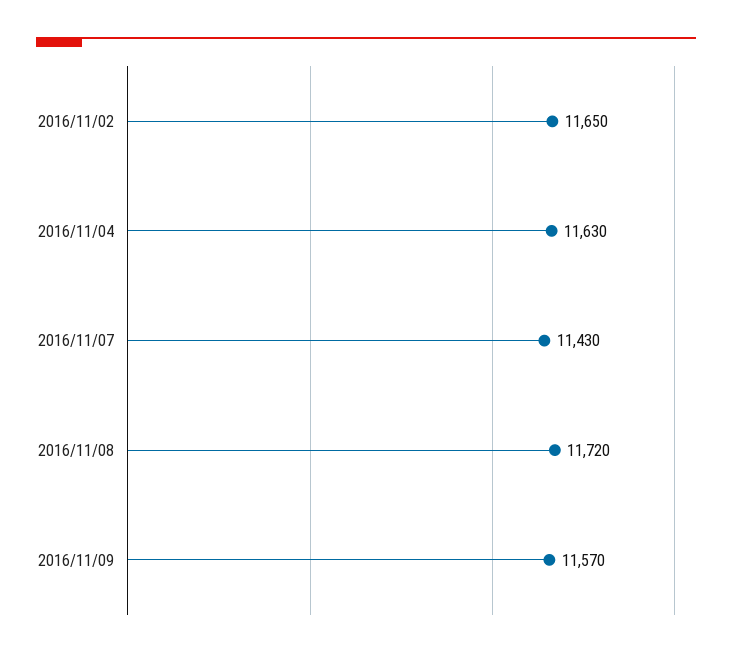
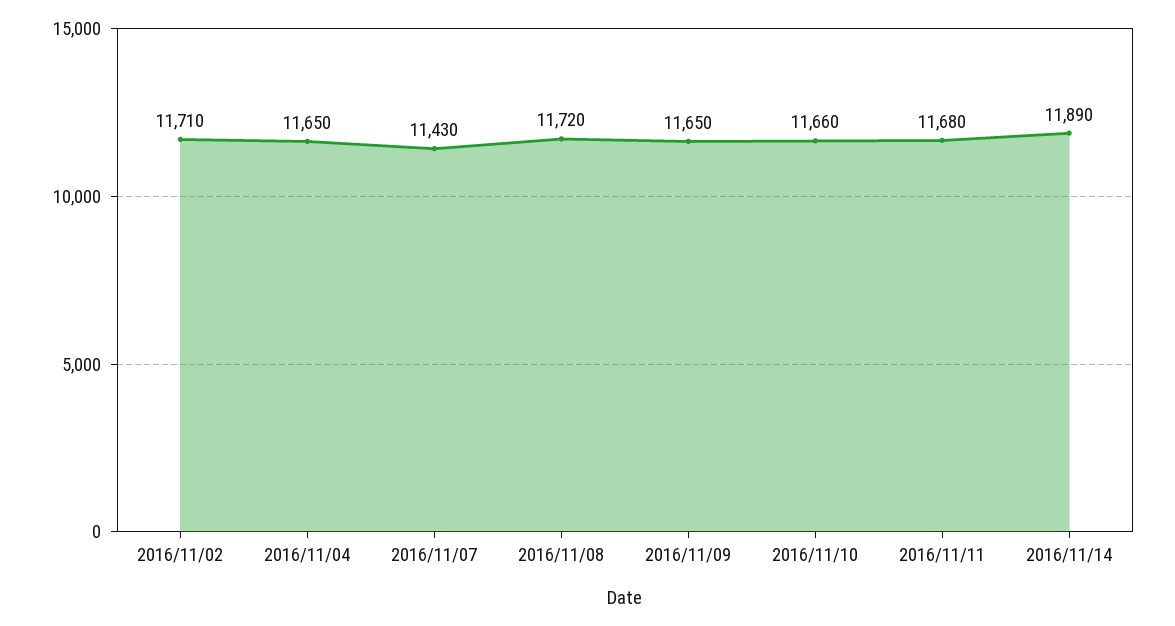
2016/11/02: 11650 -> 11710
2016/11/04: 11630 -> 11650
2016/11/09: 11570 -> 11650
2016/11/10: none -> 11660
2016/11/11: none -> 11680
2016/11/14: none -> 11890

